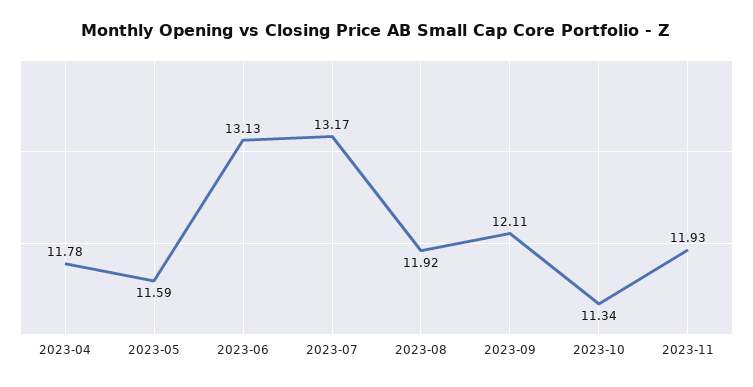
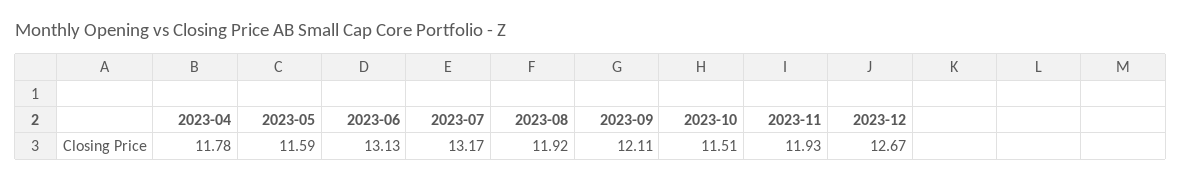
2023-10: 11.34 -> 11.51
2023-12: none -> 12.67

